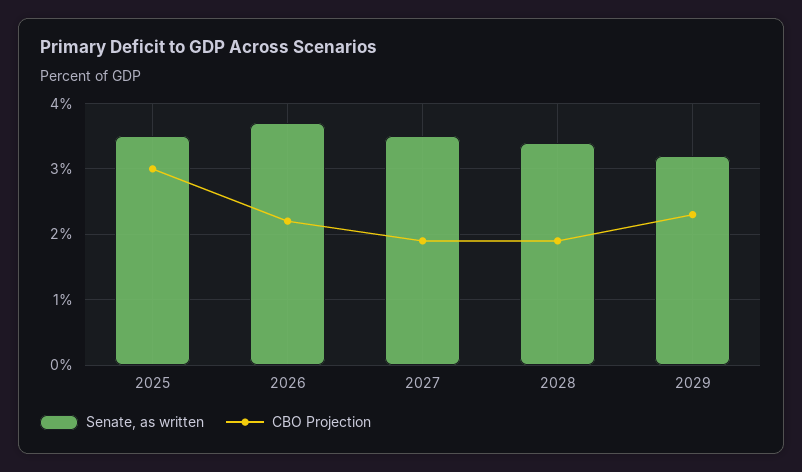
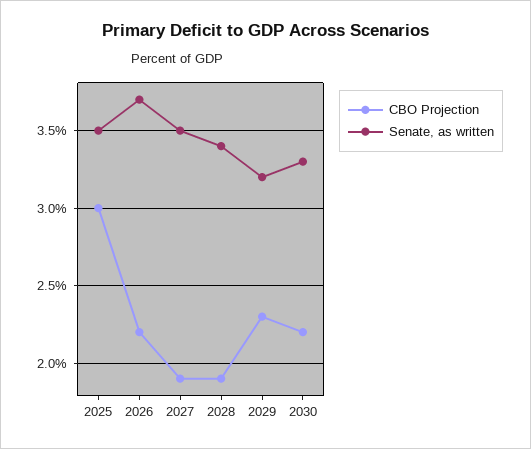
CBO Projection, 2030: none -> 2.2
Senate, as written, 2030: none -> 3.3

